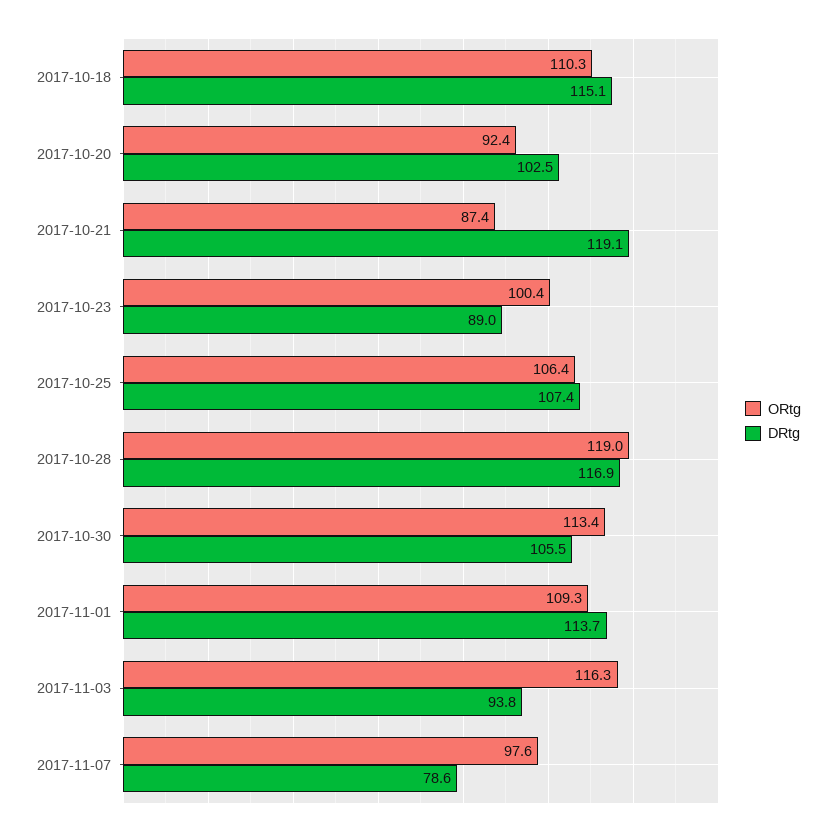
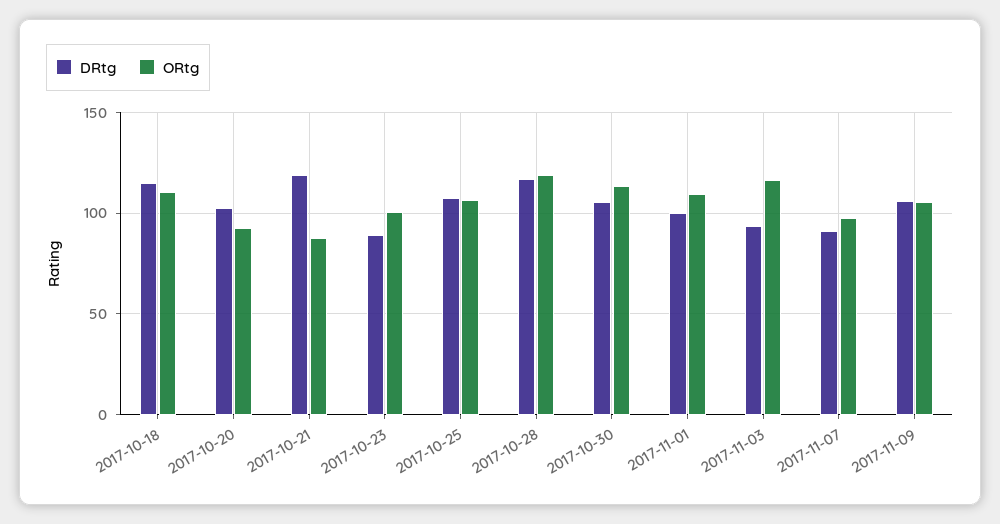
DRtg, 2017-11-01: 113.7 -> 100
DRtg, 2017-11-07: 78.6 -> 90
DRtg, 2017-11-09: none -> 105
ORtg, 2017-11-09: none -> 105

